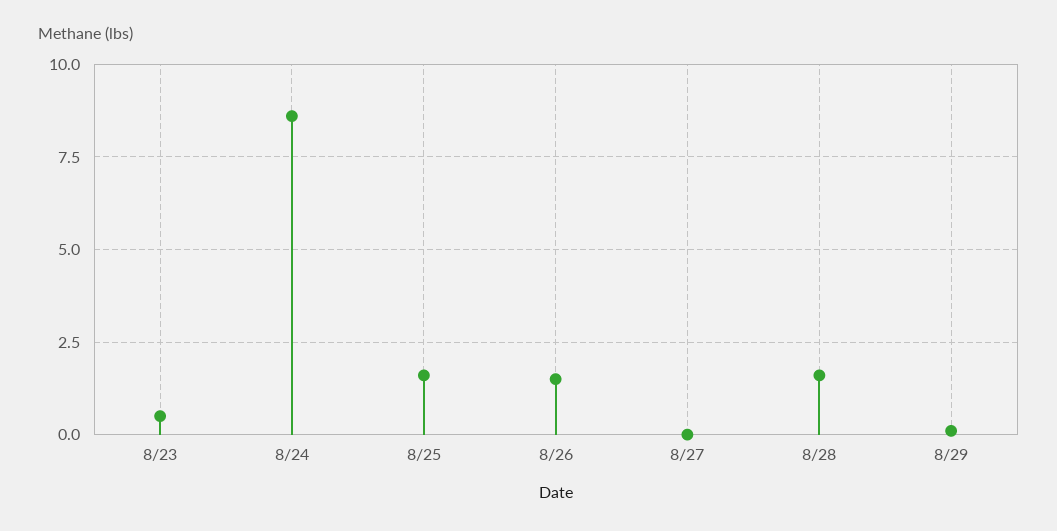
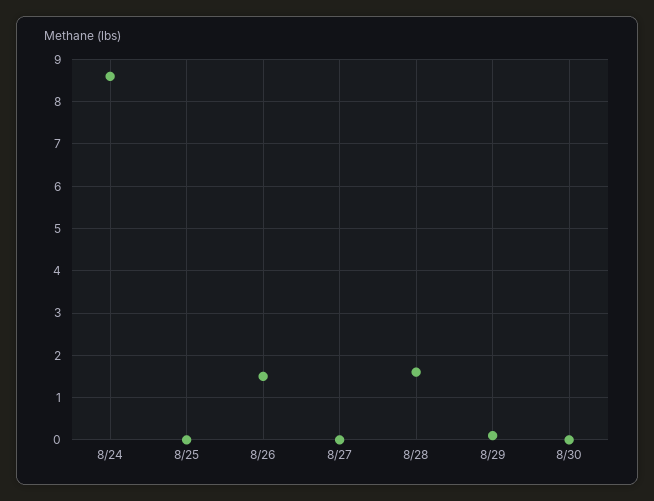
8/23: 0.5 -> none
8/25: 1.5 -> 0
8/30: none -> 0

